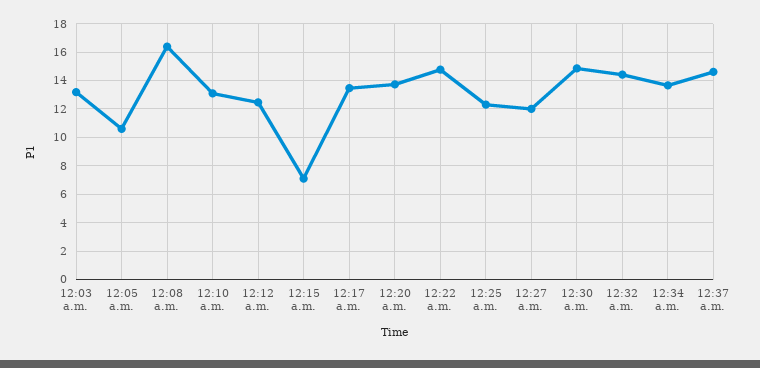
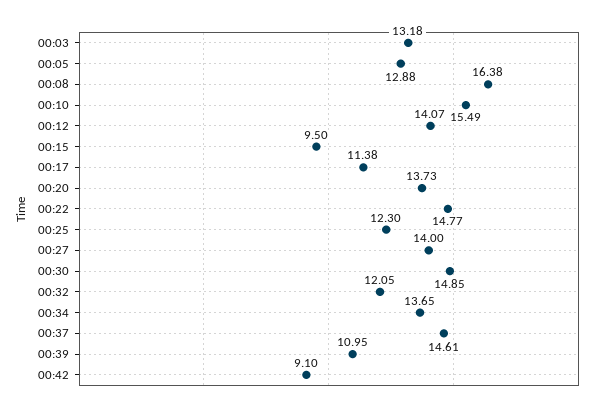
12:05 a.m.: 10.5 -> 12.88
12:10 a.m.: 13 -> 15.49
12:12 a.m.: 12.5 -> 14.07
12:15 a.m.: 7 -> 9.5
12:17 a.m.: 13.5 -> 11.38
12:27 a.m.: 12 -> 14
12:32 a.m.: 14.5 -> 12.05
00:39: none -> 10.95
00:42: none -> 9.1

